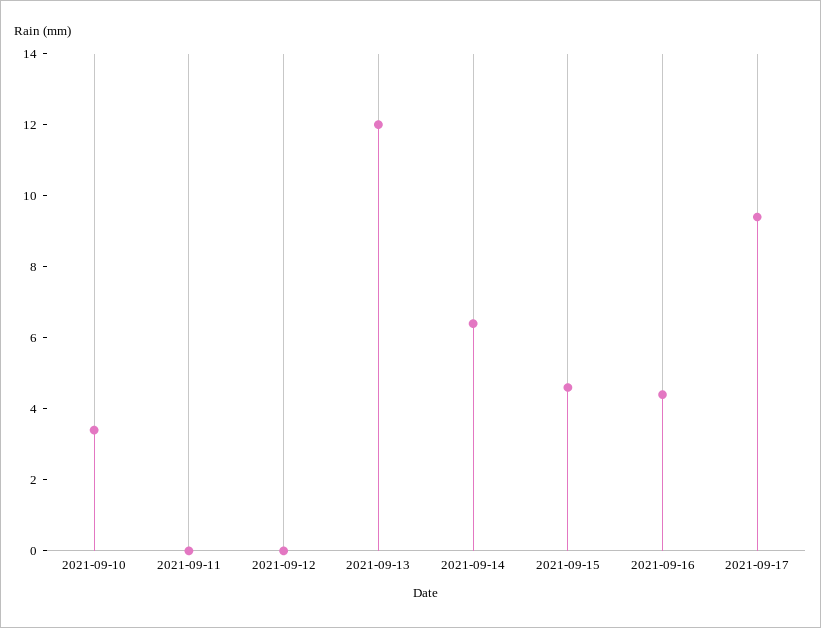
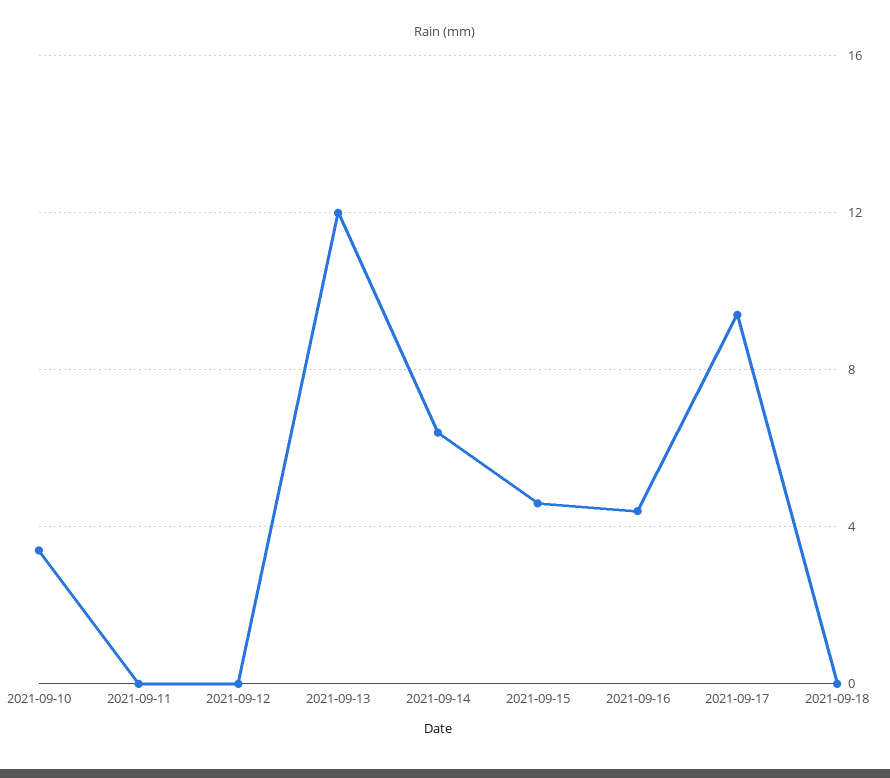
2021-09-18: none -> 0

